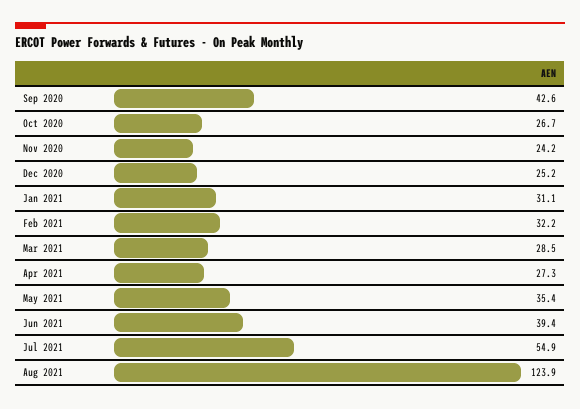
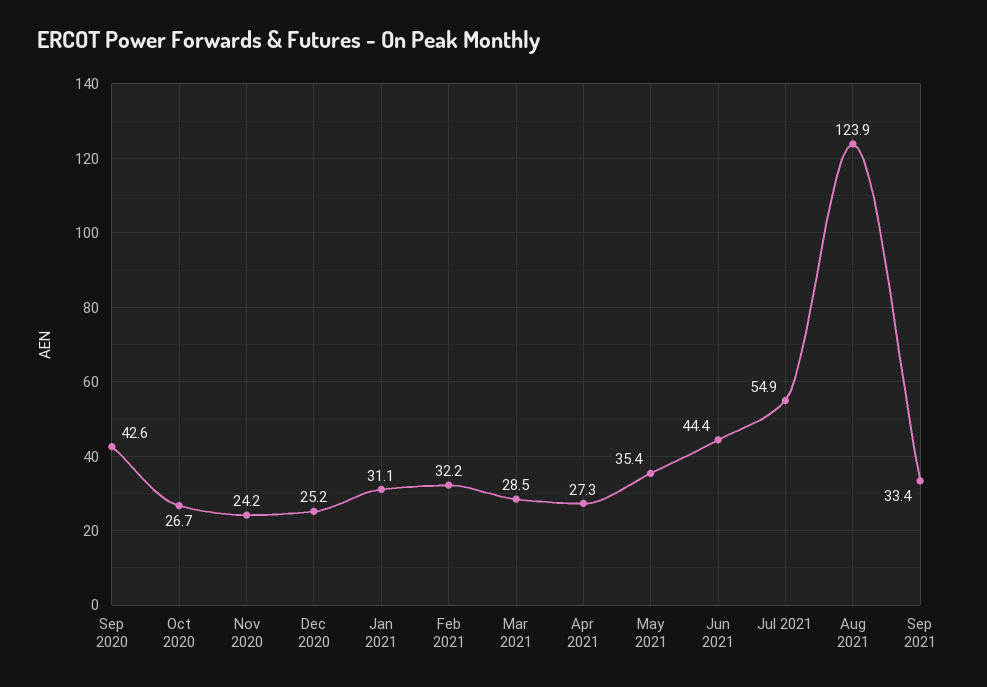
Jun 2021: 39.4 -> 44.4
Sep 2021: none -> 33.4

